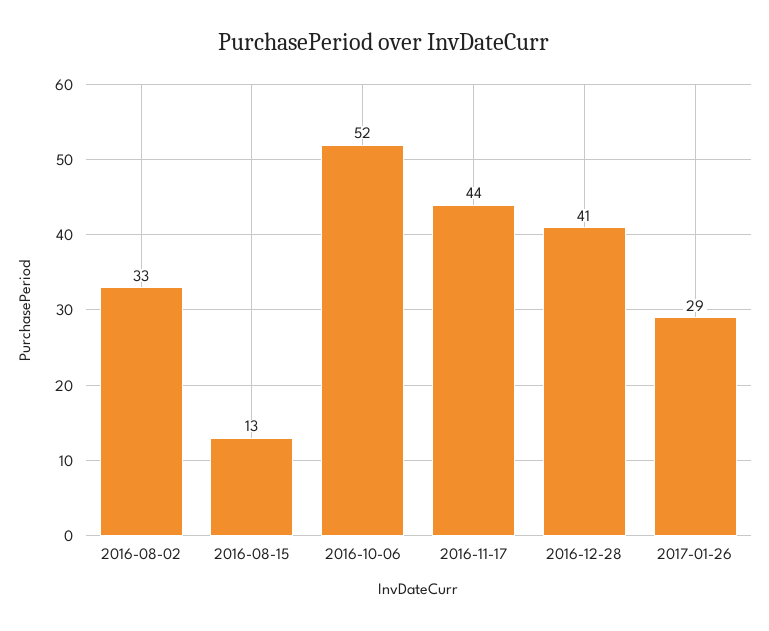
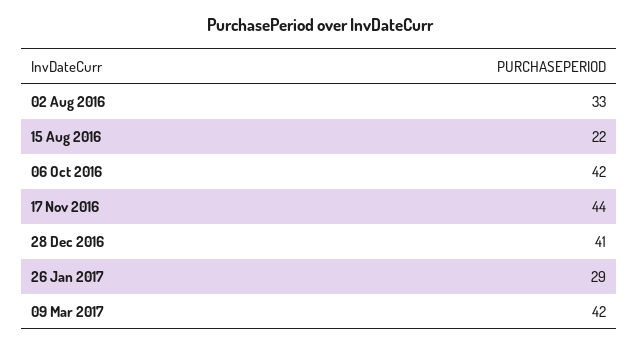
2016-08-15: 13 -> 22
2016-10-06: 52 -> 42
09 Mar 2017: none -> 42

